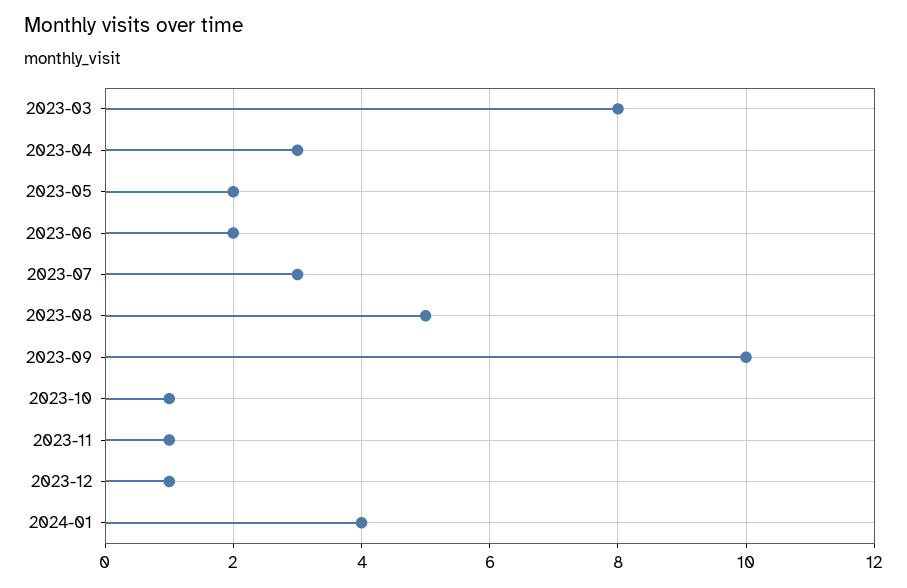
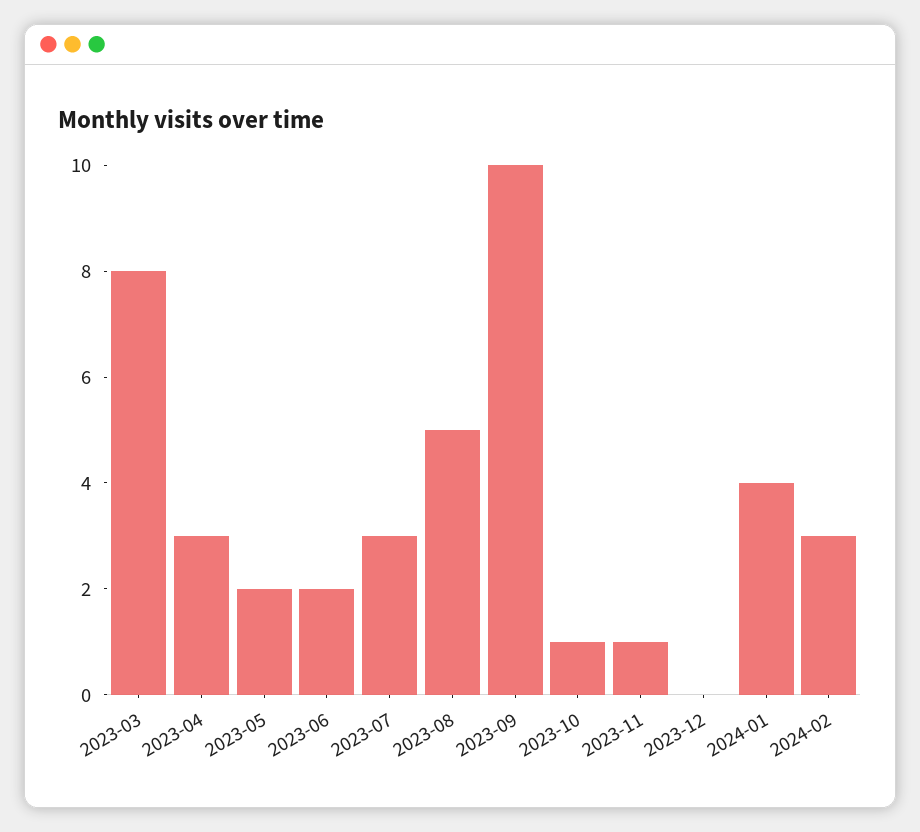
2023-12: 1 -> 0
2024-02: none -> 3

